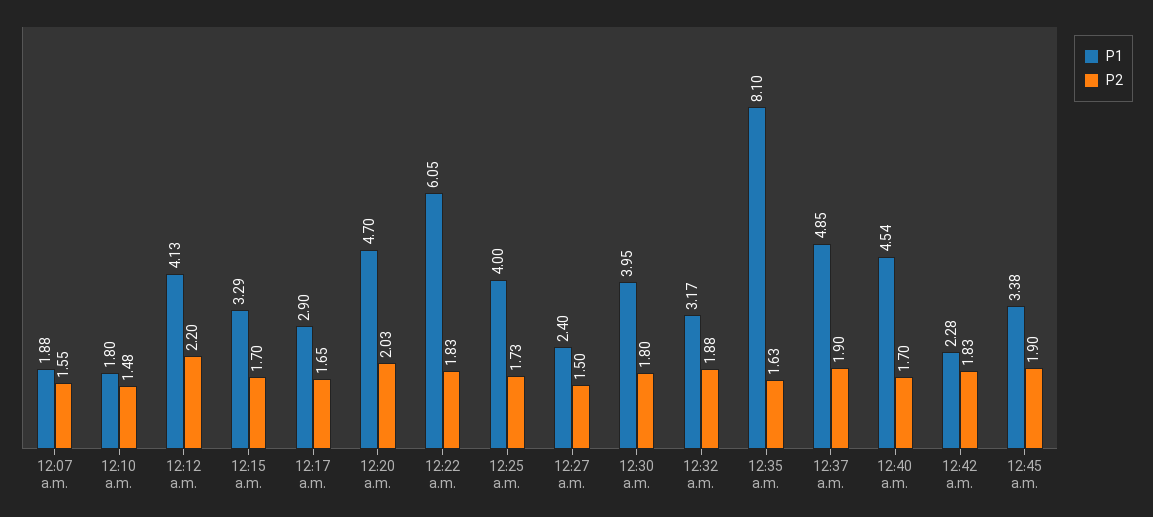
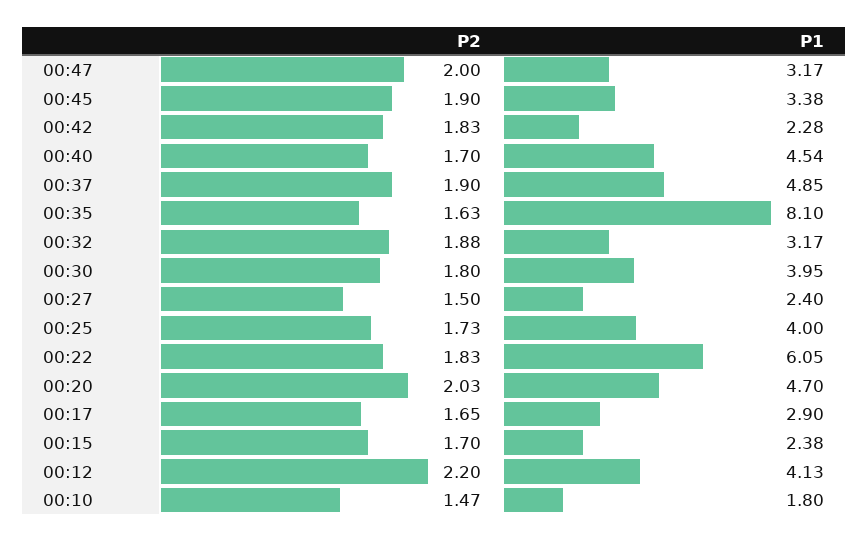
P1, 12:07 a.m.: 1.88 -> none
P2, 12:07 a.m.: 1.55 -> none
P2, 12:10 a.m.: 1.48 -> 1.47
P1, 12:15 a.m.: 3.29 -> 2.38
P2, 00:47: none -> 2
P1, 00:47: none -> 3.17

